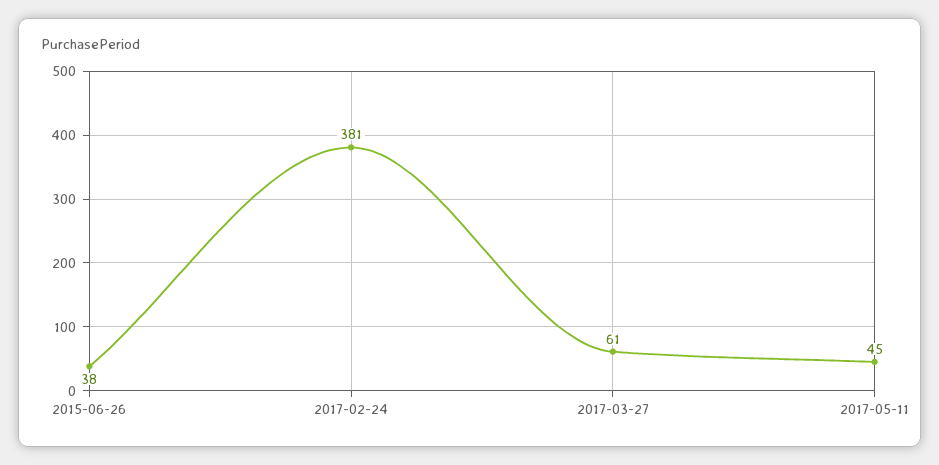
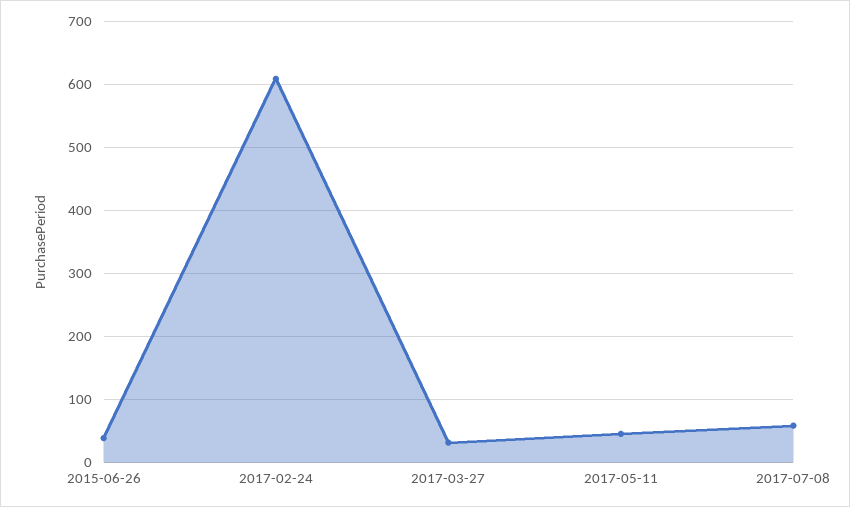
2017-02-24: 381 -> 610
2017-03-27: 61 -> 30
2017-07-08: none -> 60

